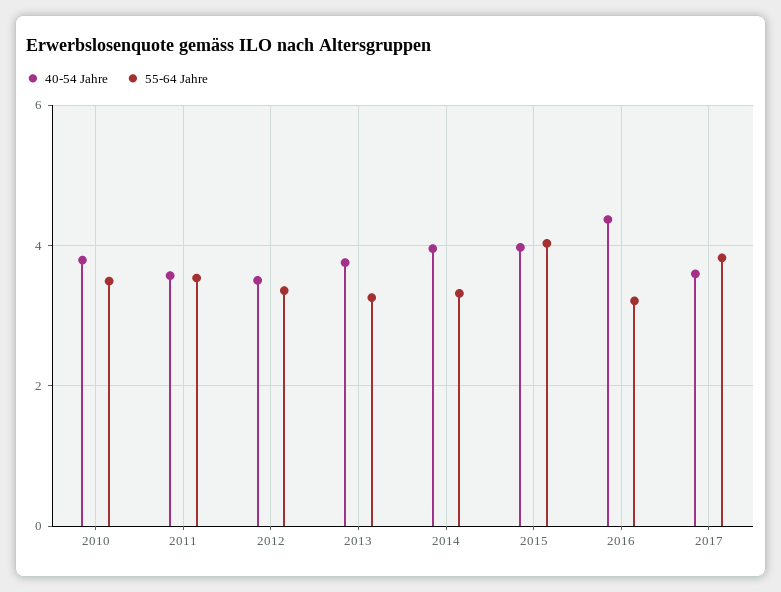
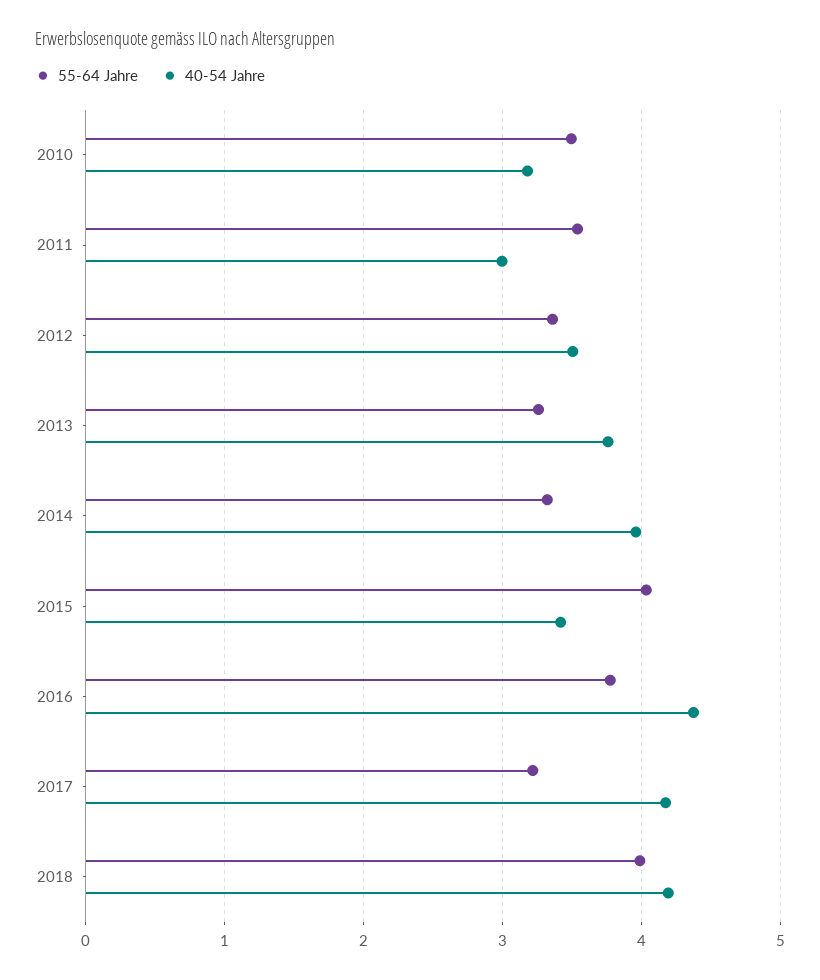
40-54 Jahre, 2010: 3.8 -> 3.2
40-54 Jahre, 2011: 3.6 -> 3
40-54 Jahre, 2015: 4 -> 3.4
55-64 Jahre, 2016: 3.2 -> 3.8
40-54 Jahre, 2017: 3.6 -> 4.2
55-64 Jahre, 2017: 3.8 -> 3.2
55-64 Jahre, 2018: none -> 4
40-54 Jahre, 2018: none -> 4.2

